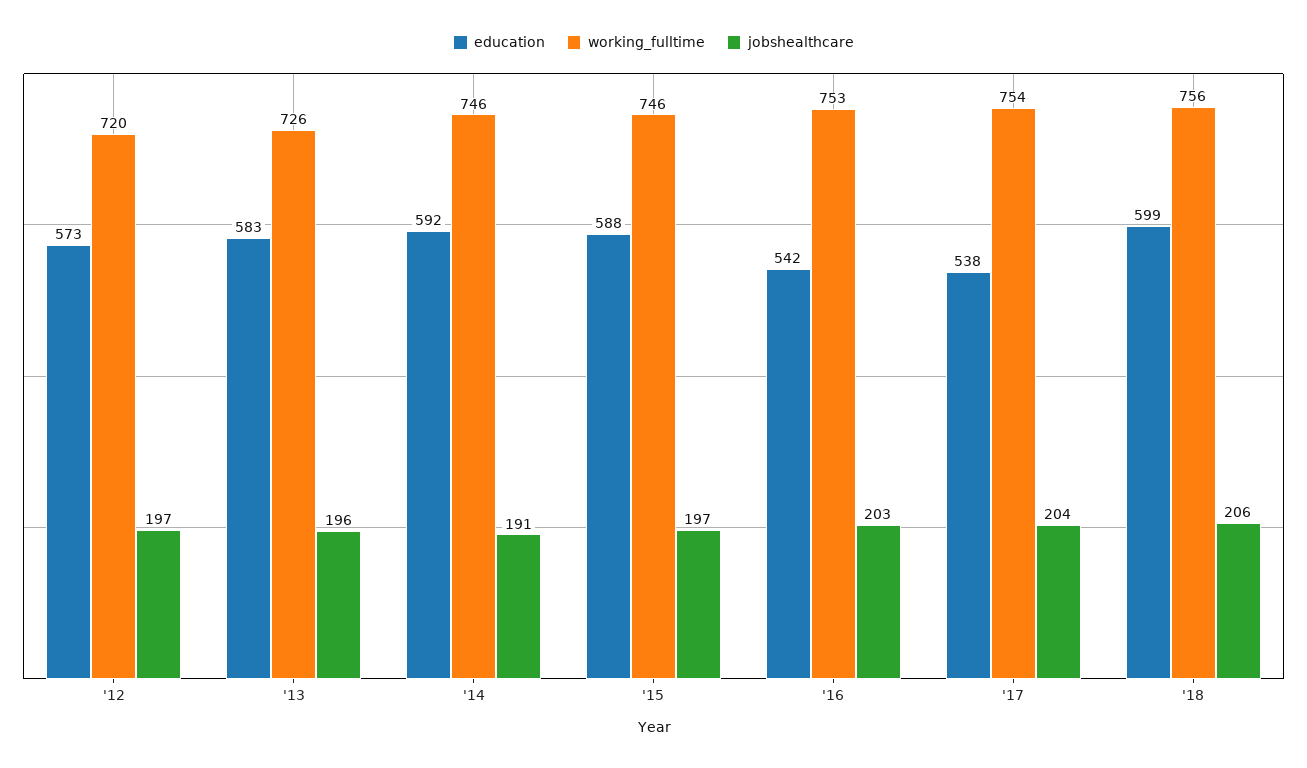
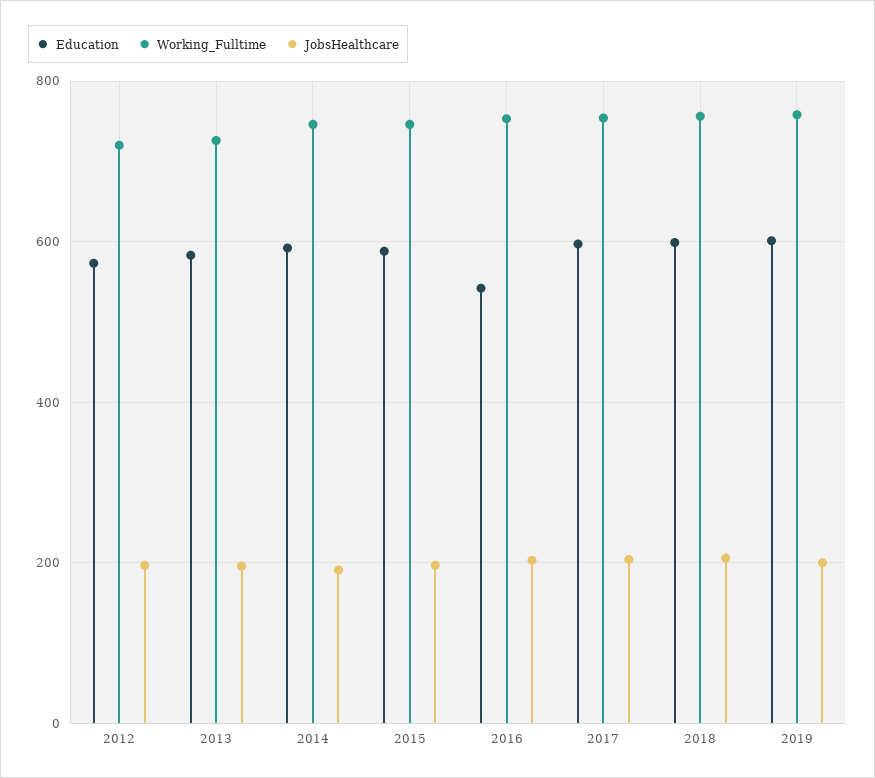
education, '17: 538 -> 600
education, 2019: none -> 600
working_fulltime, 2019: none -> 760
jobshealthcare, 2019: none -> 200

